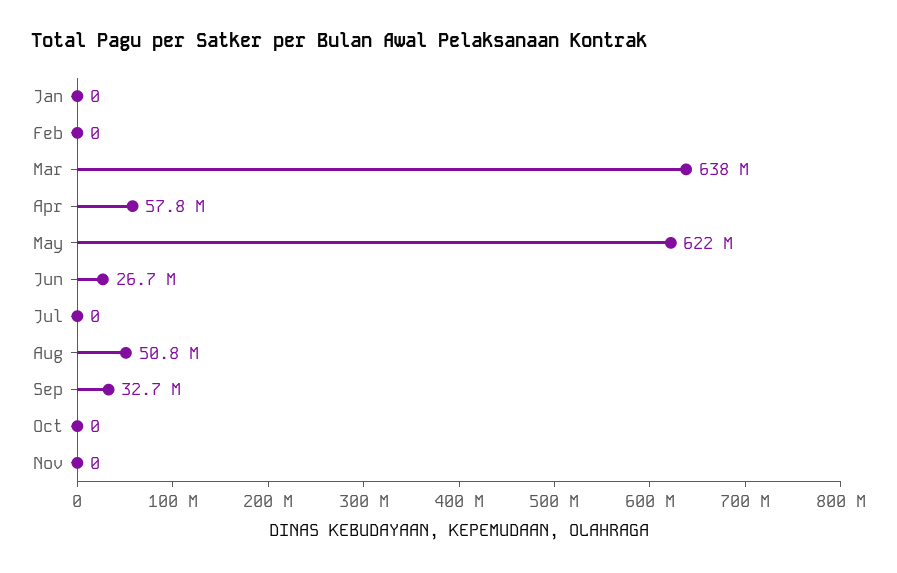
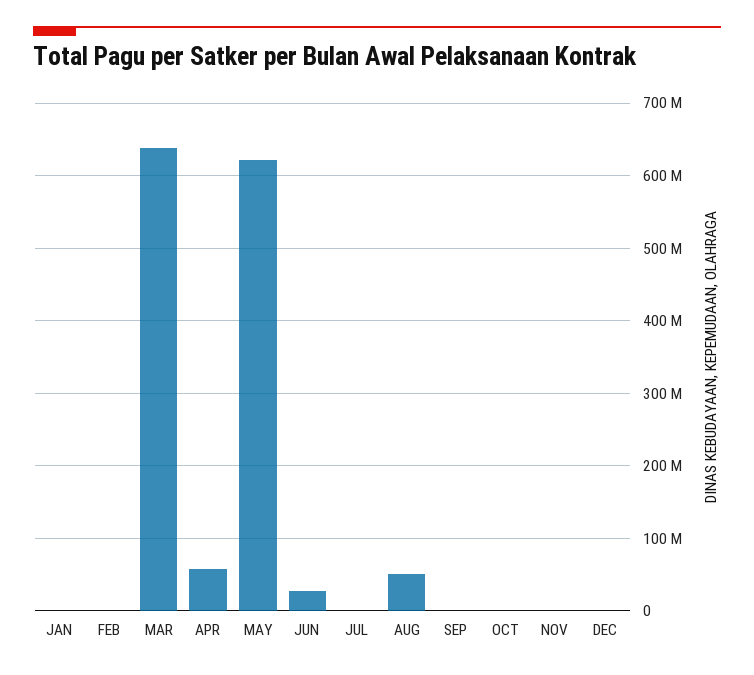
Sep: 32700000 -> 0
DEC: none -> 0

